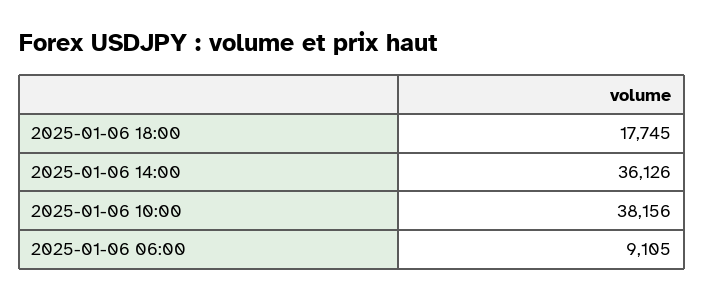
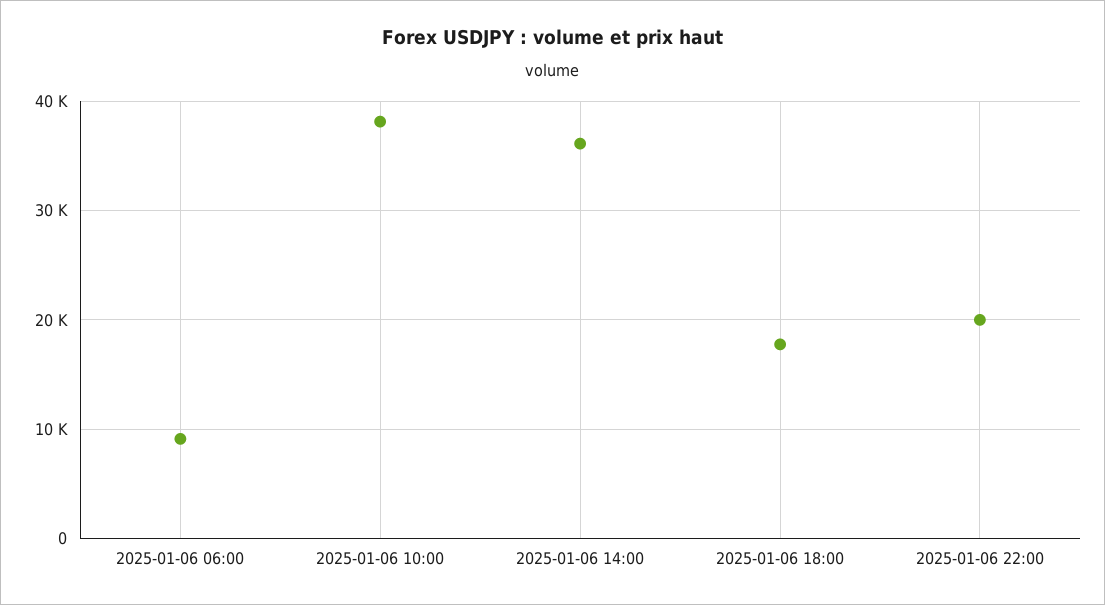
2025-01-06 22:00: none -> 20000

